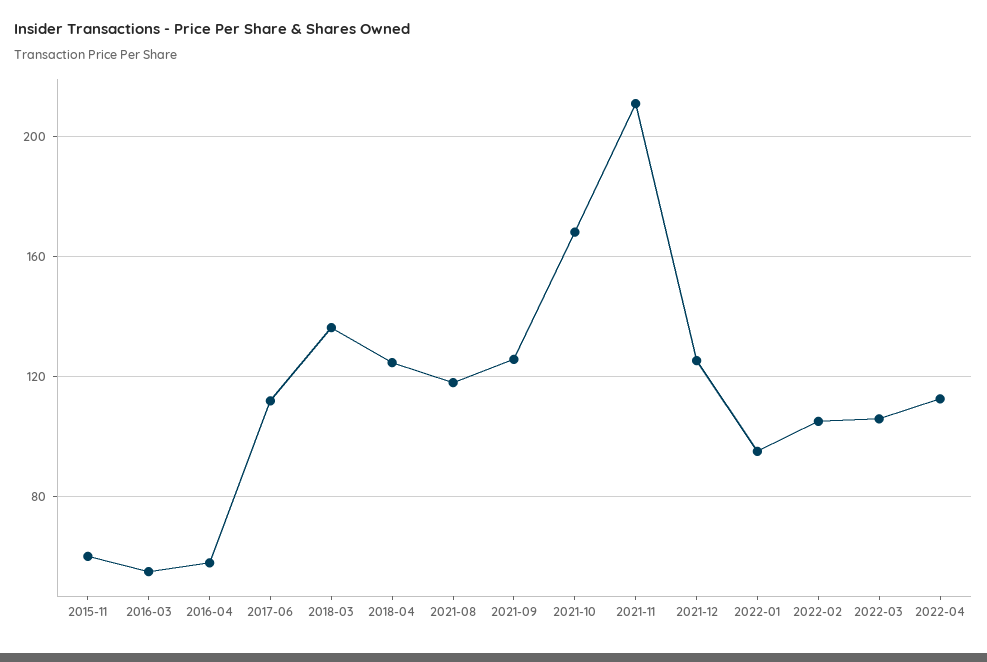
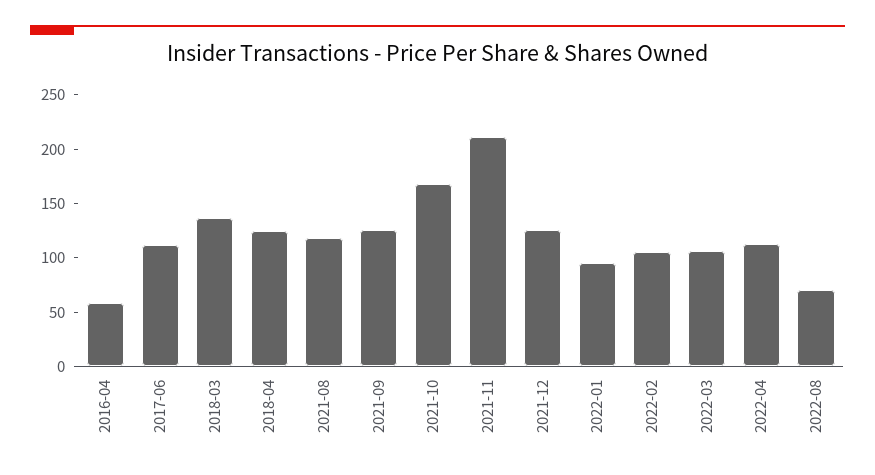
2015-11: 60 -> none
2016-03: 55 -> none
2022-08: none -> 70

